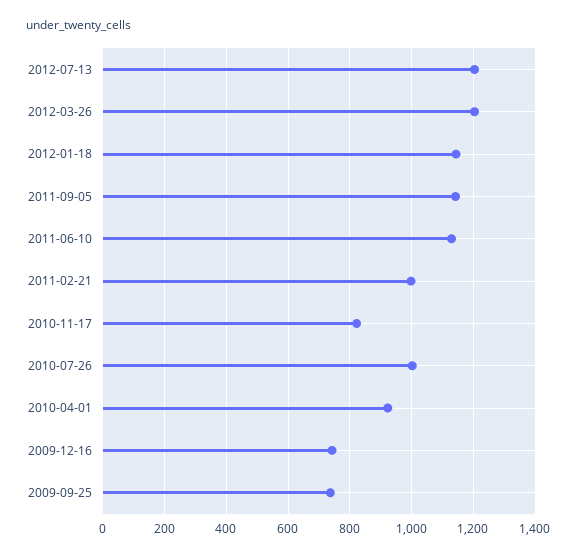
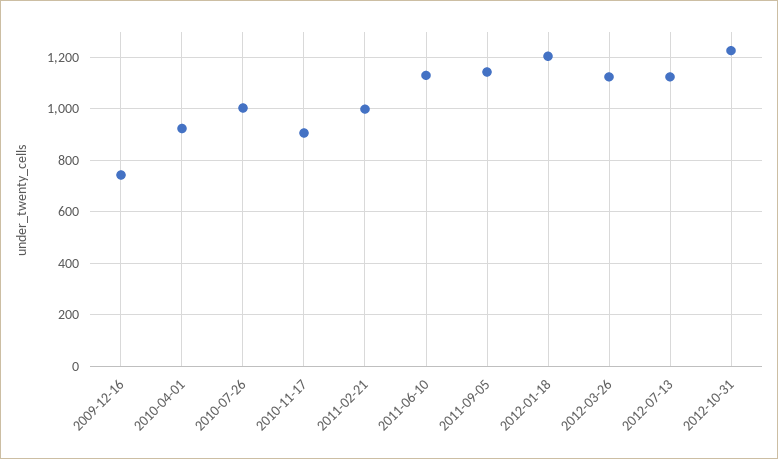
2012-07-13: 1200 -> 1125
2012-03-26: 1200 -> 1125
2012-01-18: 1140 -> 1200
2010-11-17: 820 -> 900
2009-09-25: 740 -> none
2012-10-31: none -> 1225

